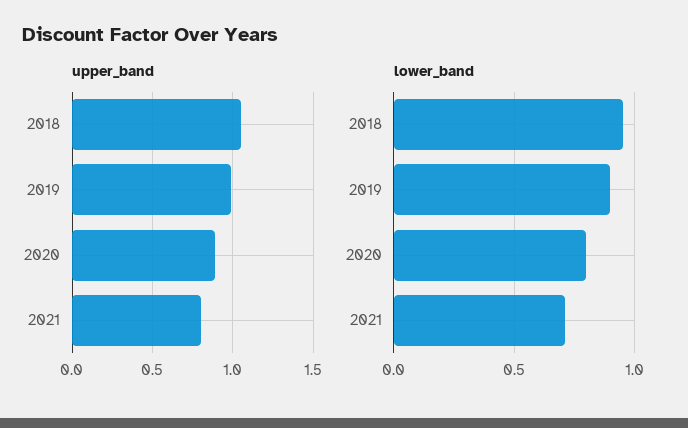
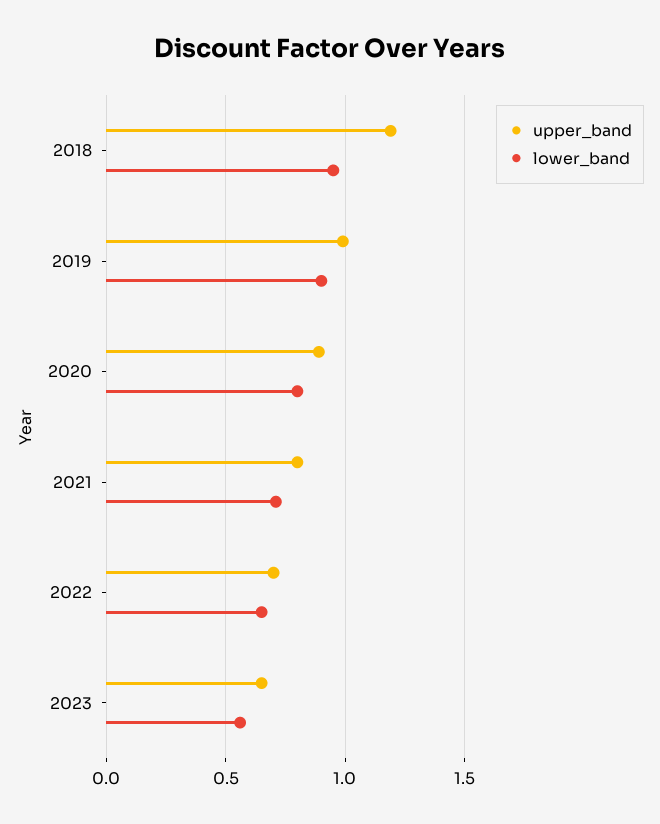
upper_band, 2018: 1.05 -> 1.2
upper_band, 2022: none -> 0.7
lower_band, 2022: none -> 0.65
upper_band, 2023: none -> 0.65
lower_band, 2023: none -> 0.55

